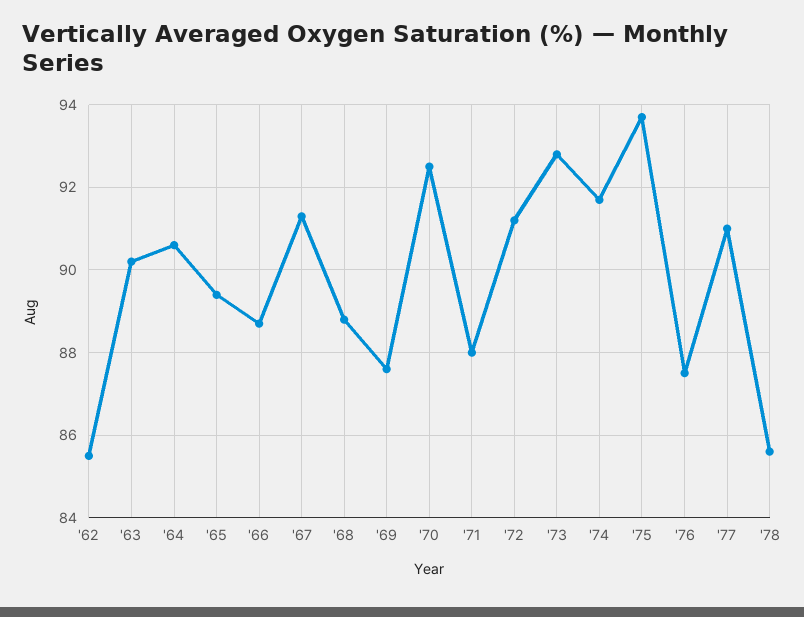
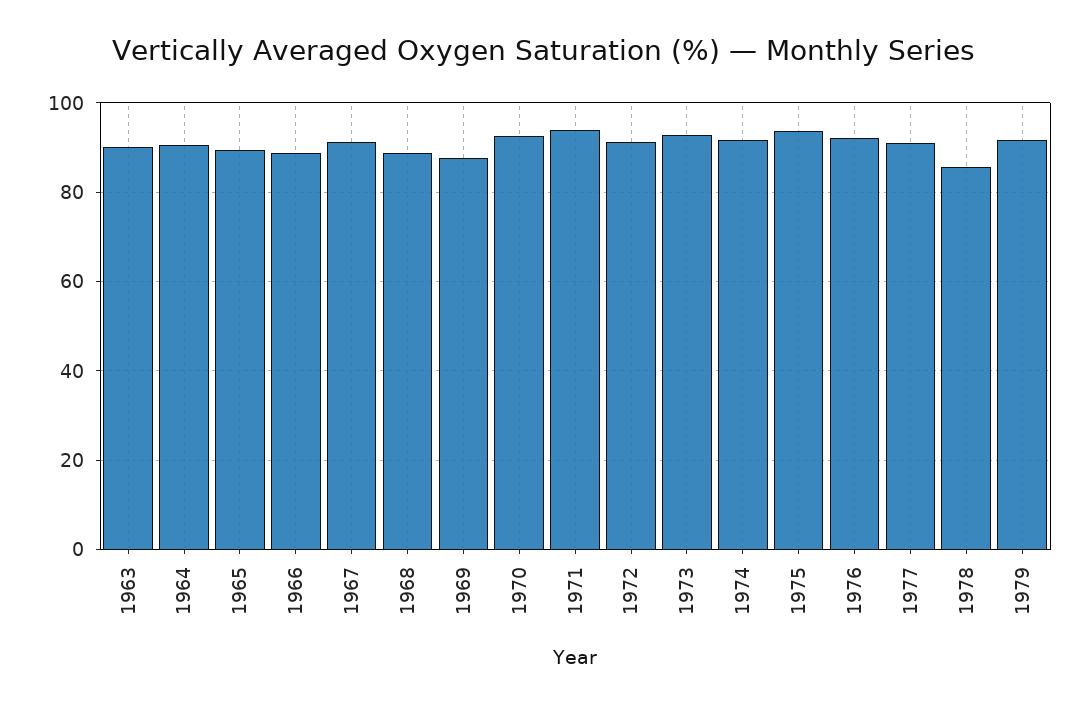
'62: 85.5 -> none
'71: 88 -> 94
'76: 87.5 -> 92
1979: none -> 92

